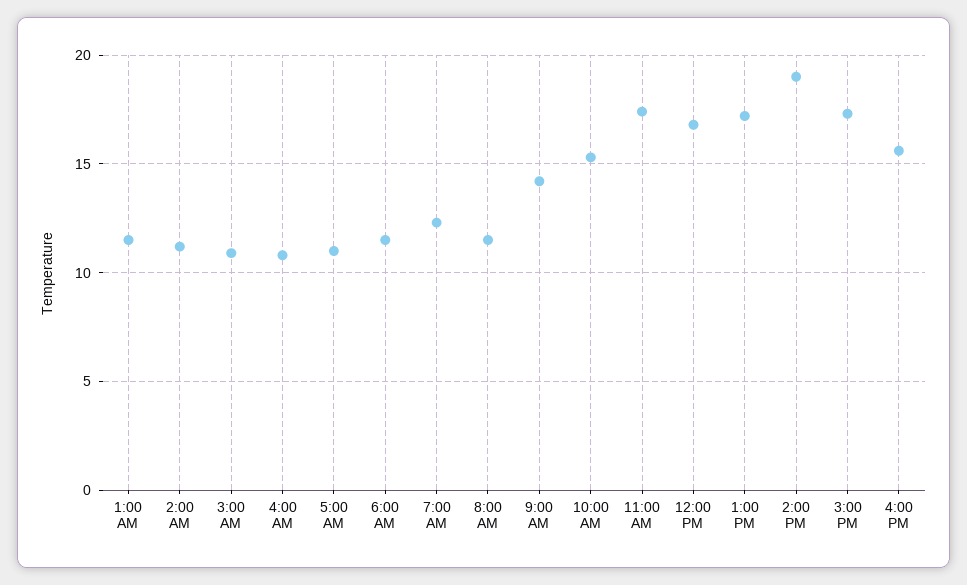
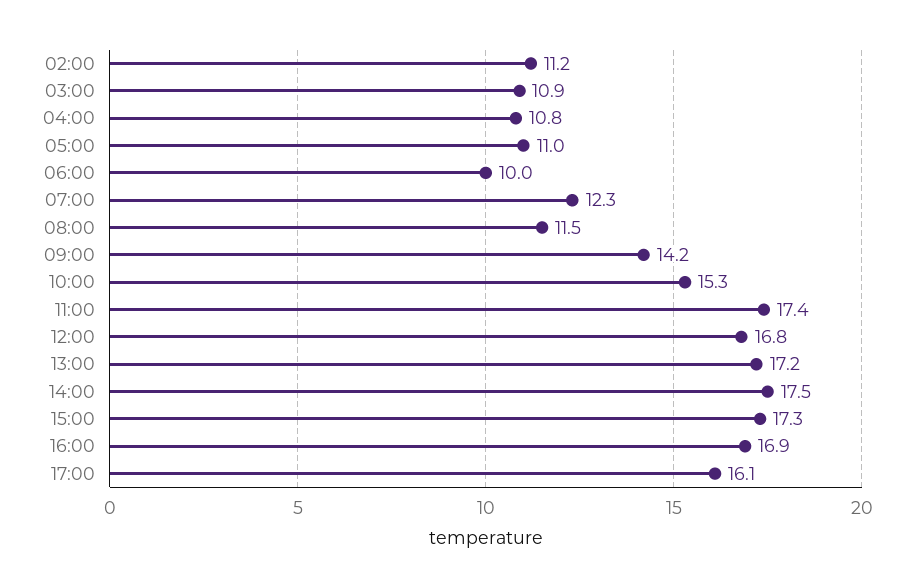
1:00 AM: 11.5 -> none
6:00 AM: 11.5 -> 10
2:00 PM: 19 -> 17.5
4:00 PM: 15.5 -> 16.9
17:00: none -> 16.1

